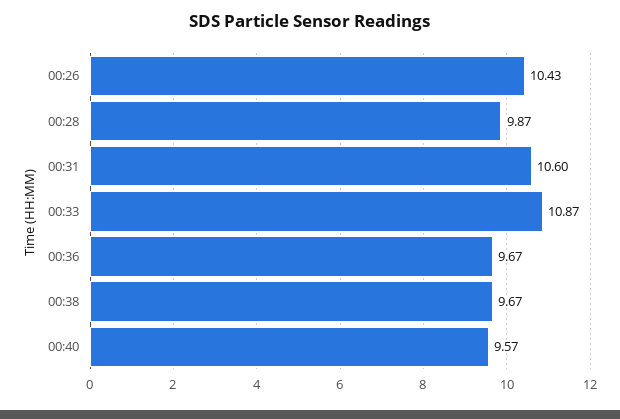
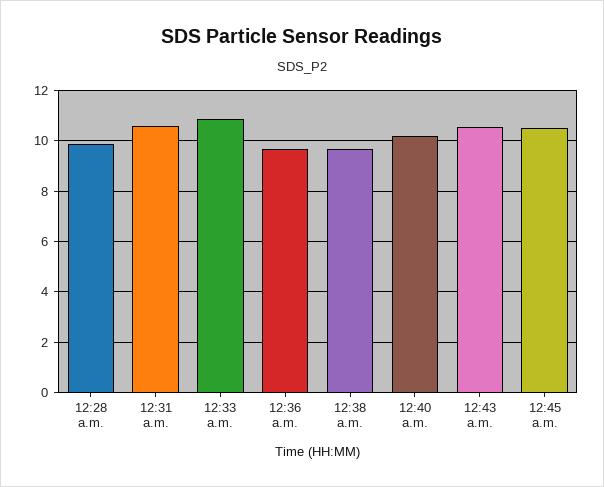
00:26: 10.43 -> none
00:40: 9.57 -> 10.25
12:43 a.m.: none -> 10.5
12:45 a.m.: none -> 10.5

